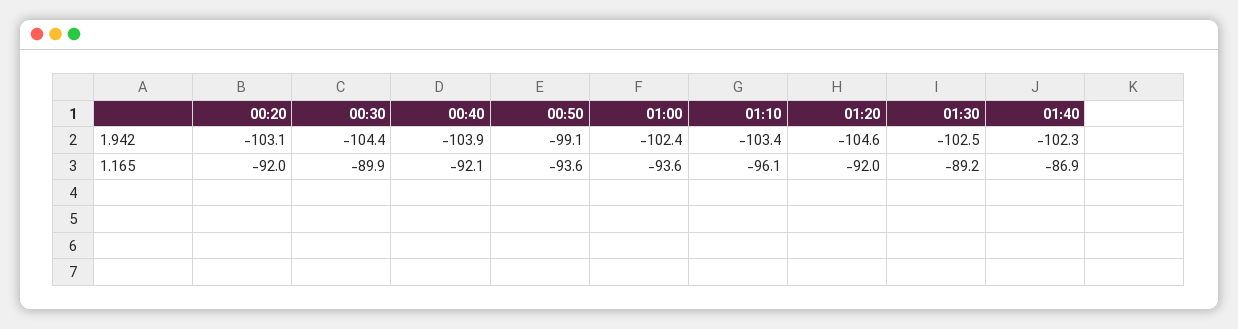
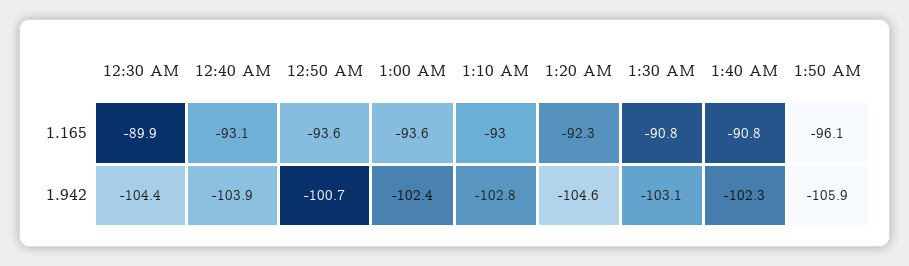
00:20, 1.942: -103.1 -> none
00:50, 1.942: -99.1 -> -100.7
01:10, 1.942: -103.4 -> -102.8
01:30, 1.942: -102.5 -> -103.1
00:20, 1.165: -92 -> none
00:40, 1.165: -92.1 -> -93.1
01:10, 1.165: -96.1 -> -93
01:20, 1.165: -92 -> -92.3
01:30, 1.165: -89.2 -> -90.8
01:40, 1.165: -86.9 -> -90.8
1:50 AM, 1.165: none -> -96.1
1:50 AM, 1.942: none -> -105.9

